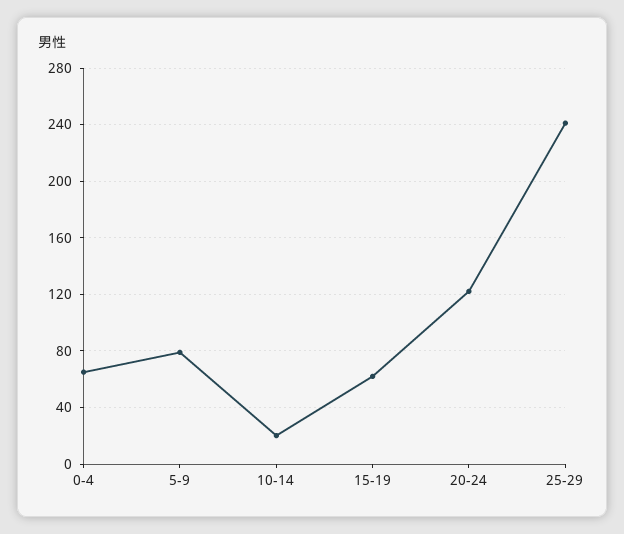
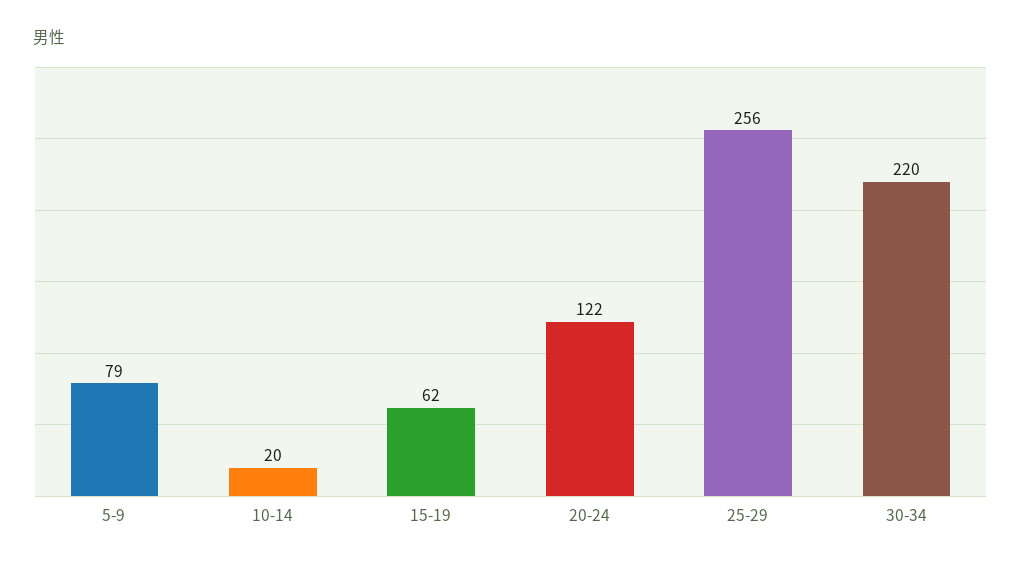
0-4: 65 -> none
25-29: 240 -> 256
30-34: none -> 220

